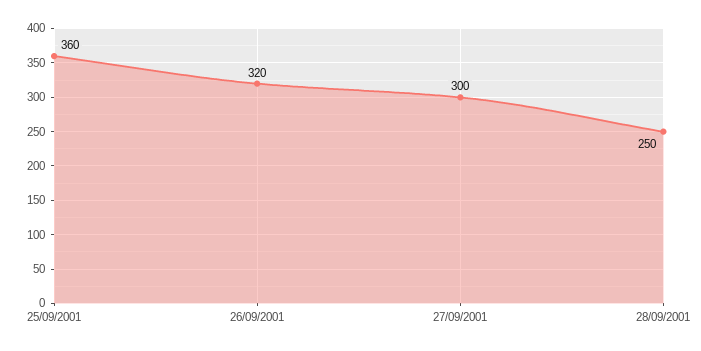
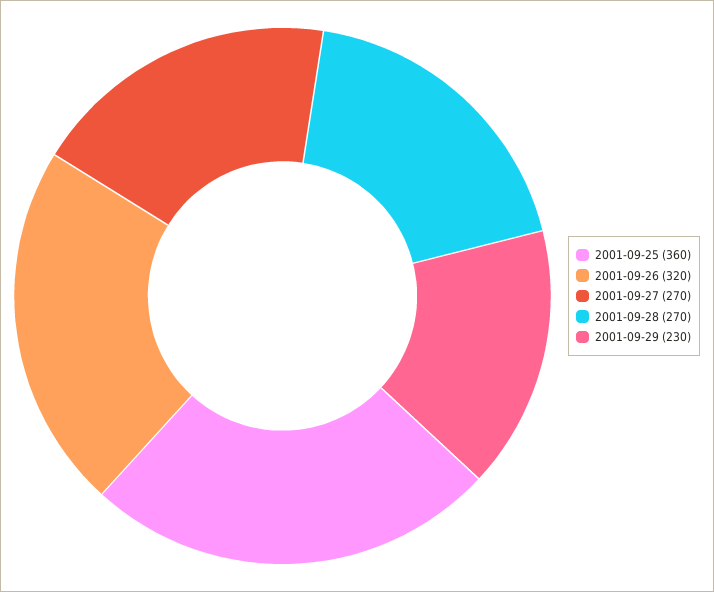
27/09/2001: 300 -> 270
28/09/2001: 250 -> 270
2001-09-29: none -> 230

